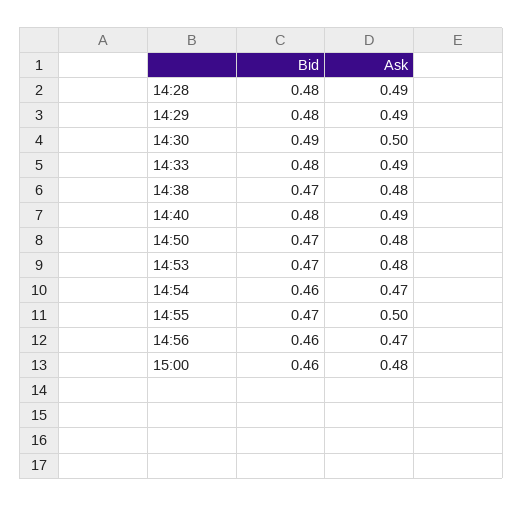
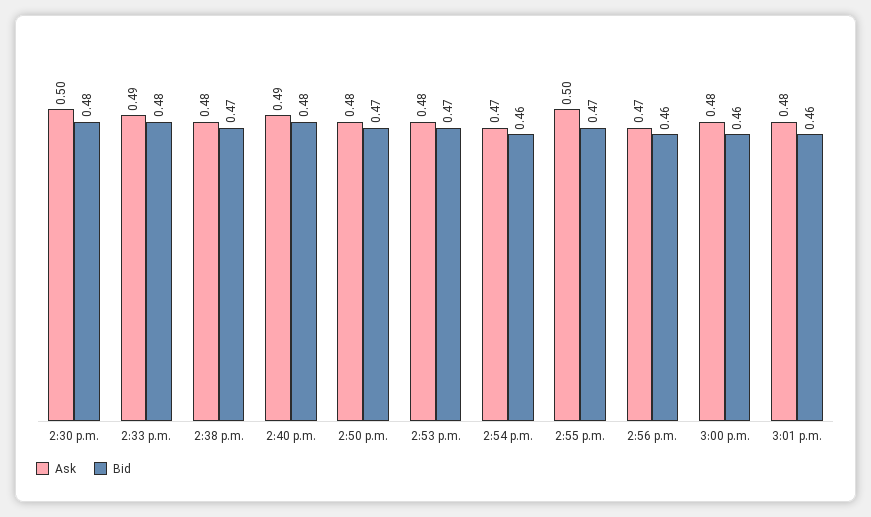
Bid, 14:28: 0.48 -> none
Ask, 14:28: 0.49 -> none
Bid, 14:29: 0.48 -> none
Ask, 14:29: 0.49 -> none
Bid, 14:30: 0.49 -> 0.48
Ask, 3:01 p.m.: none -> 0.48
Bid, 3:01 p.m.: none -> 0.46

